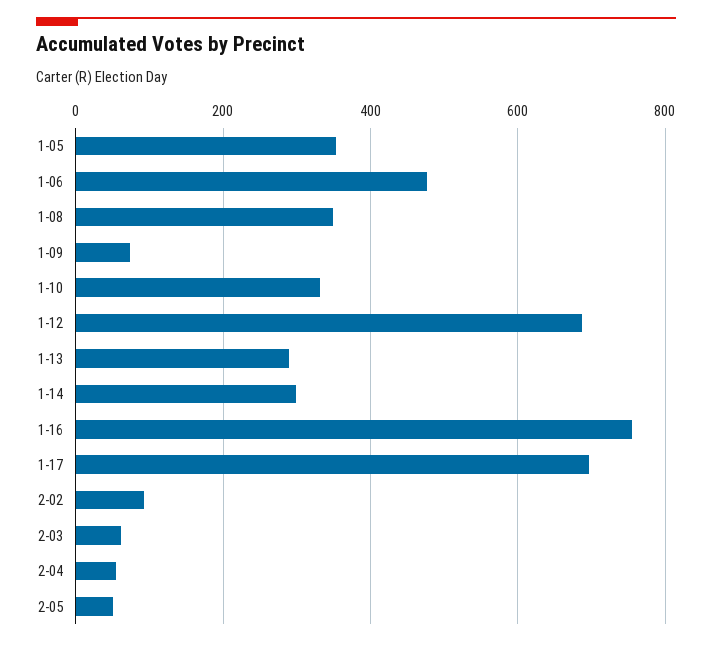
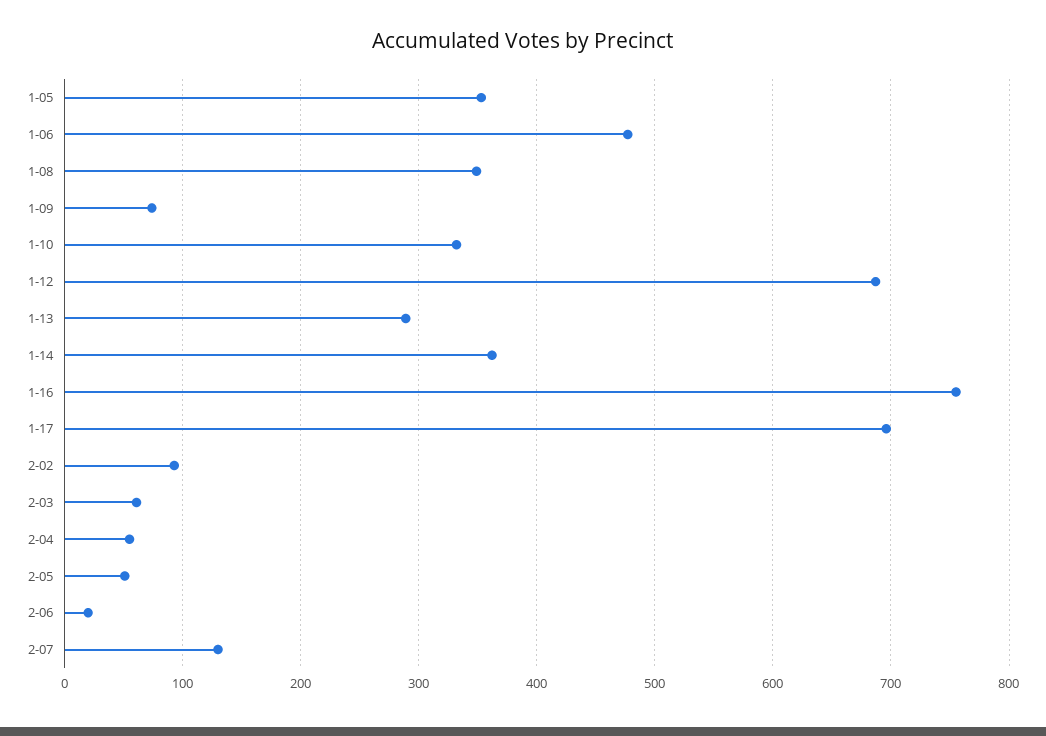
1-14: 300 -> 360
2-06: none -> 20
2-07: none -> 130

